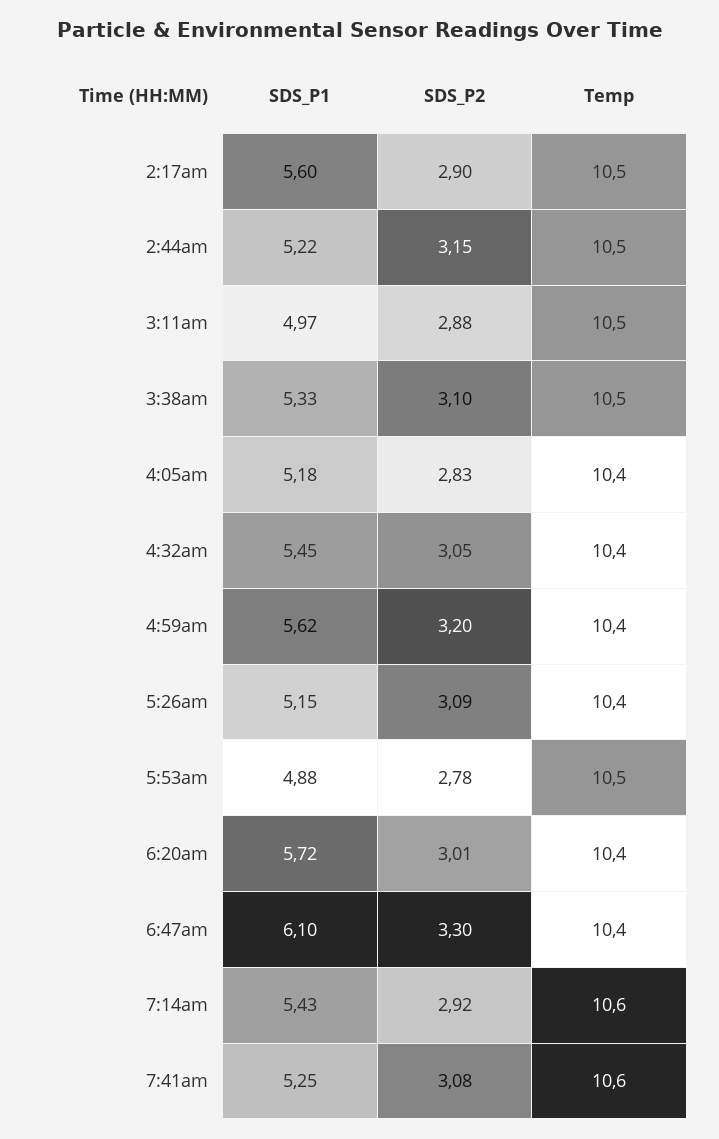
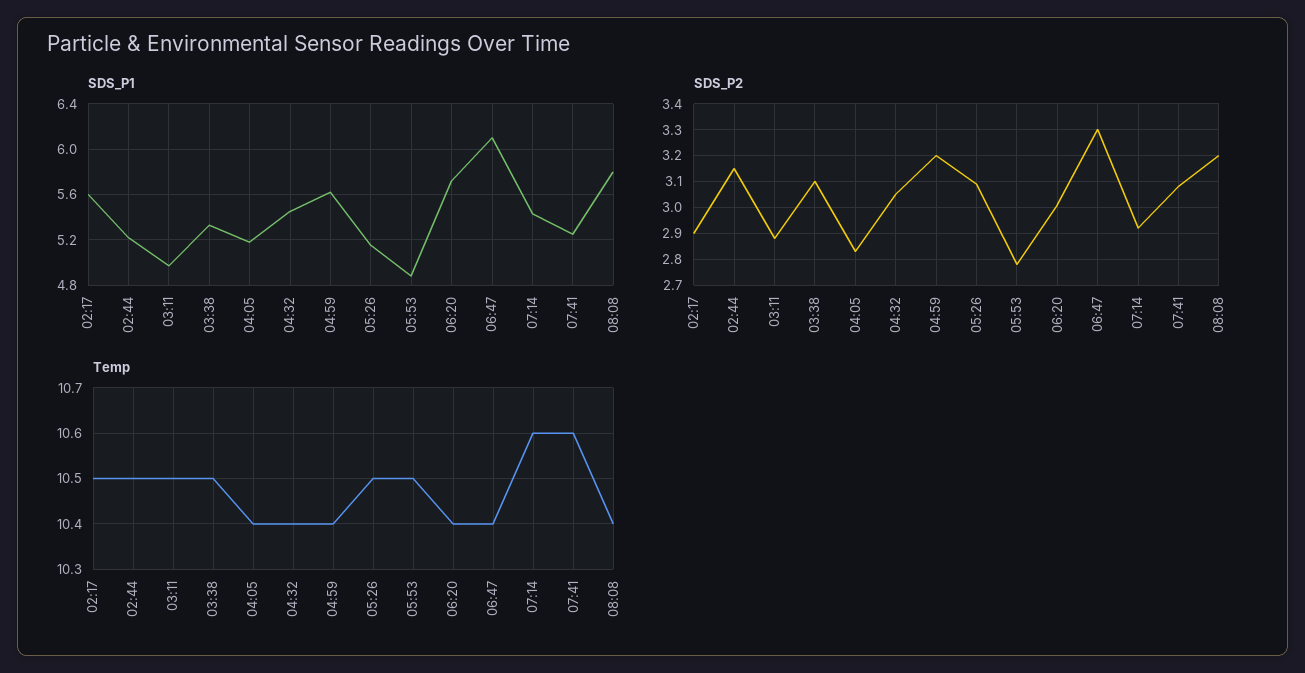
Temp, 5:26am: 10.4 -> 10.5
SDS_P1, 08:08: none -> 5.8
SDS_P2, 08:08: none -> 3.2
Temp, 08:08: none -> 10.4

